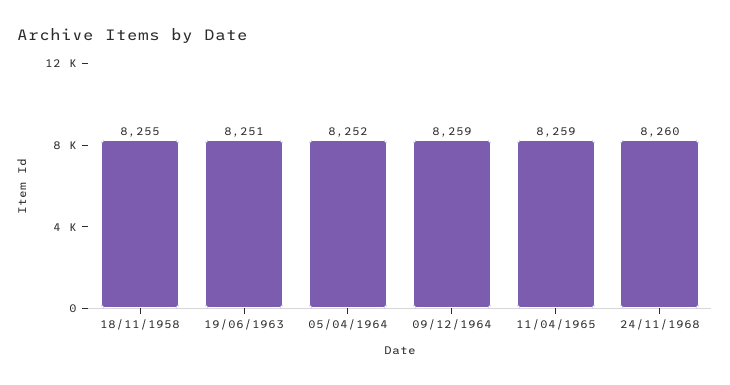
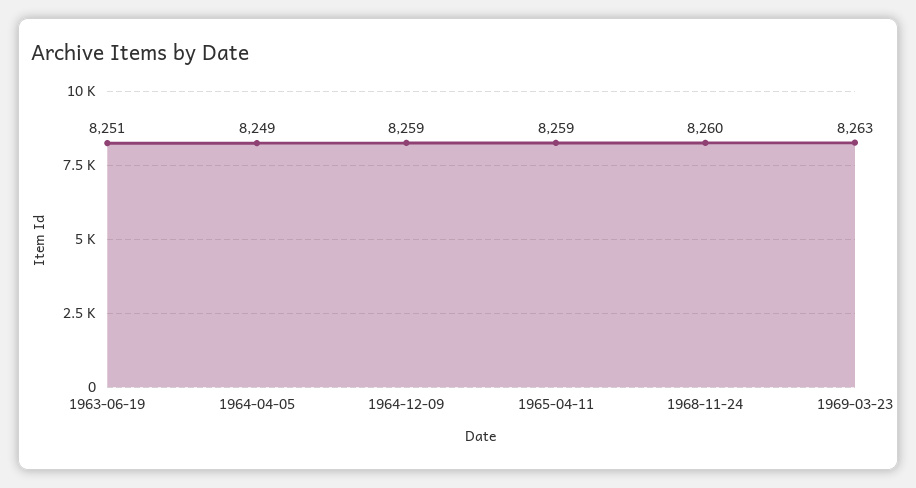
18/11/1958: 8255 -> none
05/04/1964: 8252 -> 8249
1969-03-23: none -> 8263

